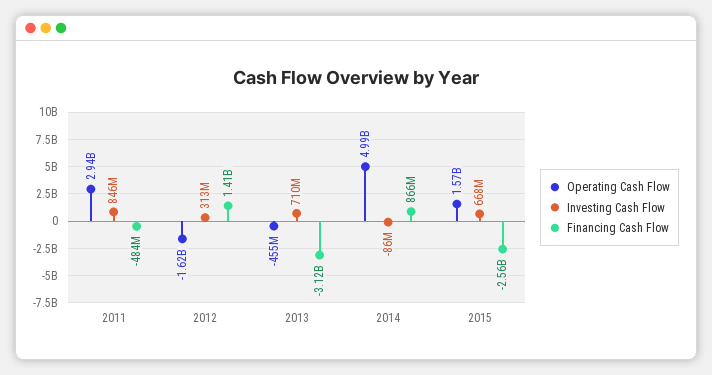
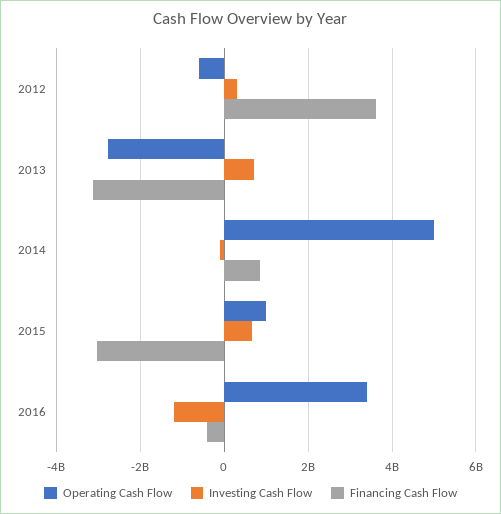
Operating Cash Flow, 2011: 2940000000 -> none
Investing Cash Flow, 2011: 846000000 -> none
Financing Cash Flow, 2011: -484000000 -> none
Operating Cash Flow, 2012: -1620000000 -> -600000000
Financing Cash Flow, 2012: 1410000000 -> 3600000000
Operating Cash Flow, 2013: -455000000 -> -2800000000
Operating Cash Flow, 2015: 1570000000 -> 1000000000
Financing Cash Flow, 2015: -2560000000 -> -3000000000
Operating Cash Flow, 2016: none -> 3400000000
Investing Cash Flow, 2016: none -> -1200000000
Financing Cash Flow, 2016: none -> -400000000

